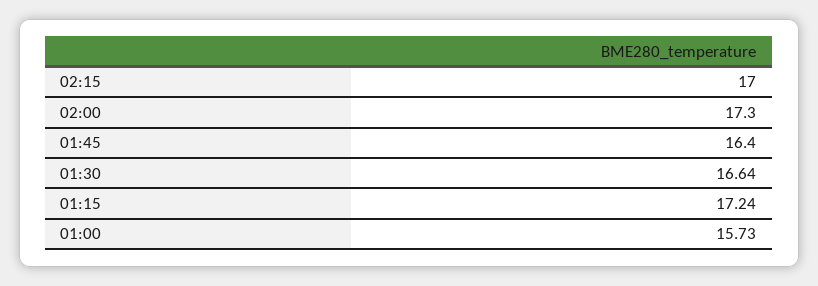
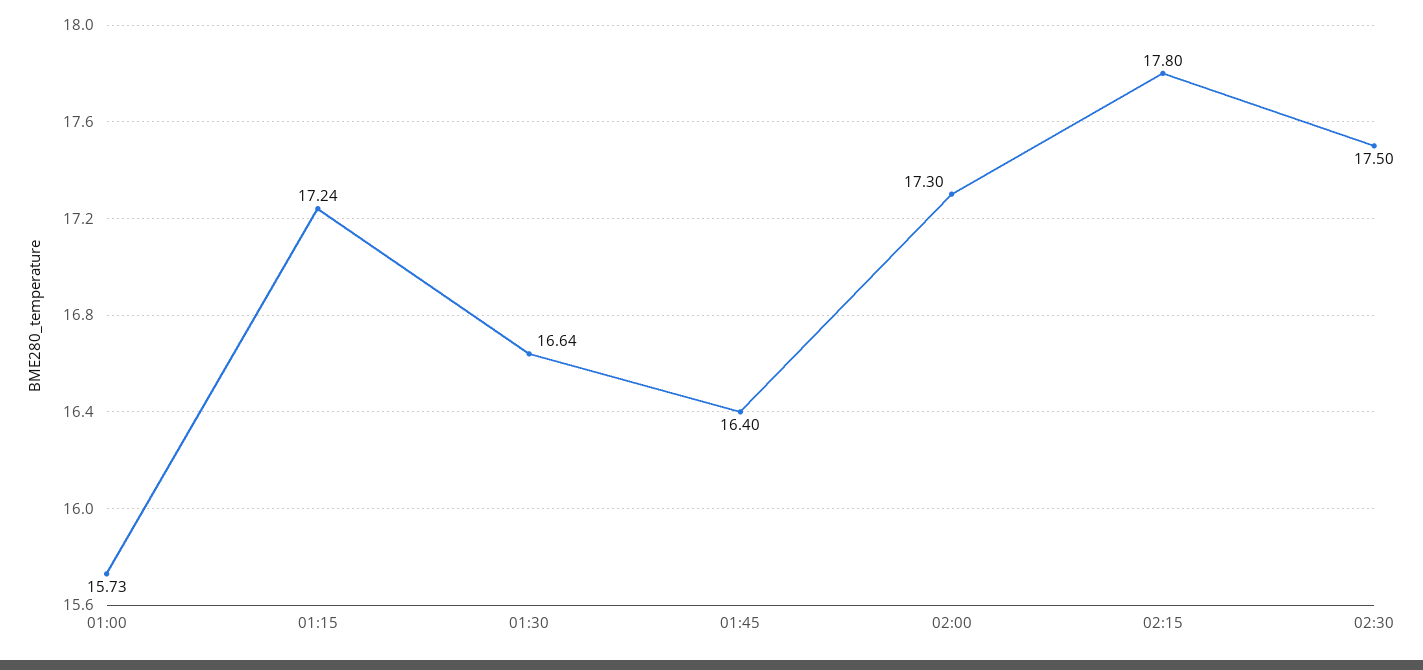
02:15: 17 -> 17.8
02:30: none -> 17.5

